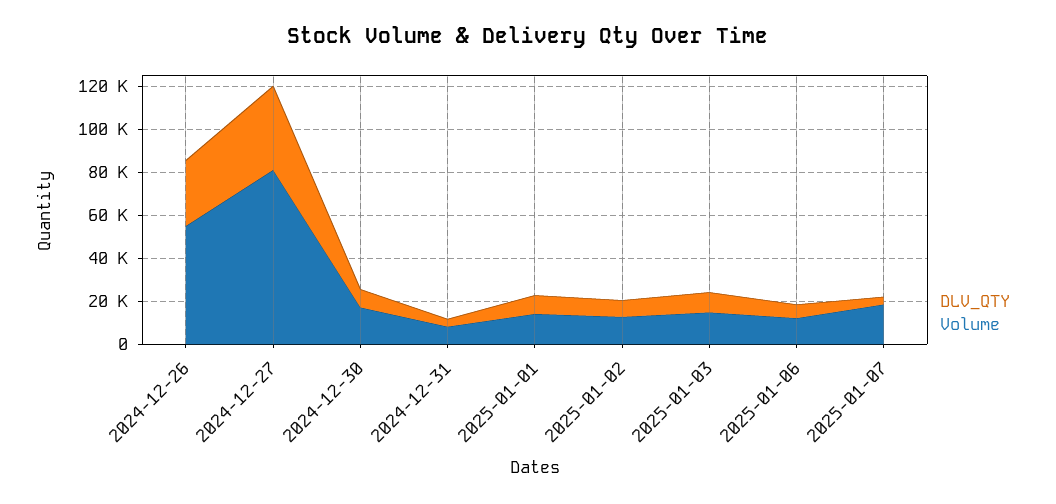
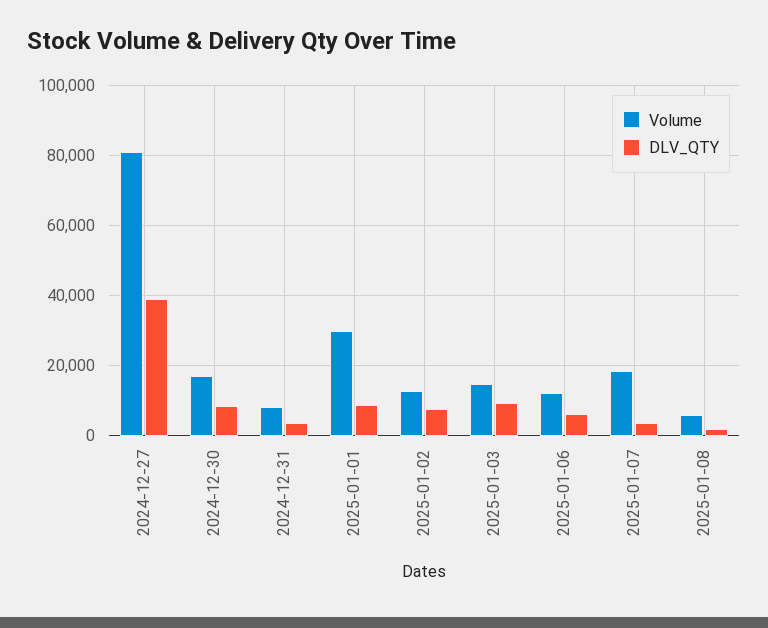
DLV_QTY, 2024-12-26: 30000 -> none
Volume, 2024-12-26: 55000 -> none
Volume, 2025-01-01: 15000 -> 30000
Volume, 2025-01-08: none -> 6000
DLV_QTY, 2025-01-08: none -> 2000

